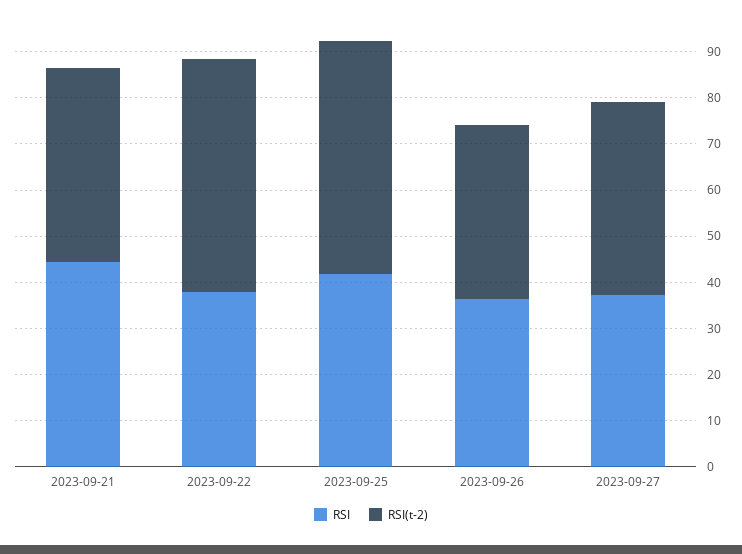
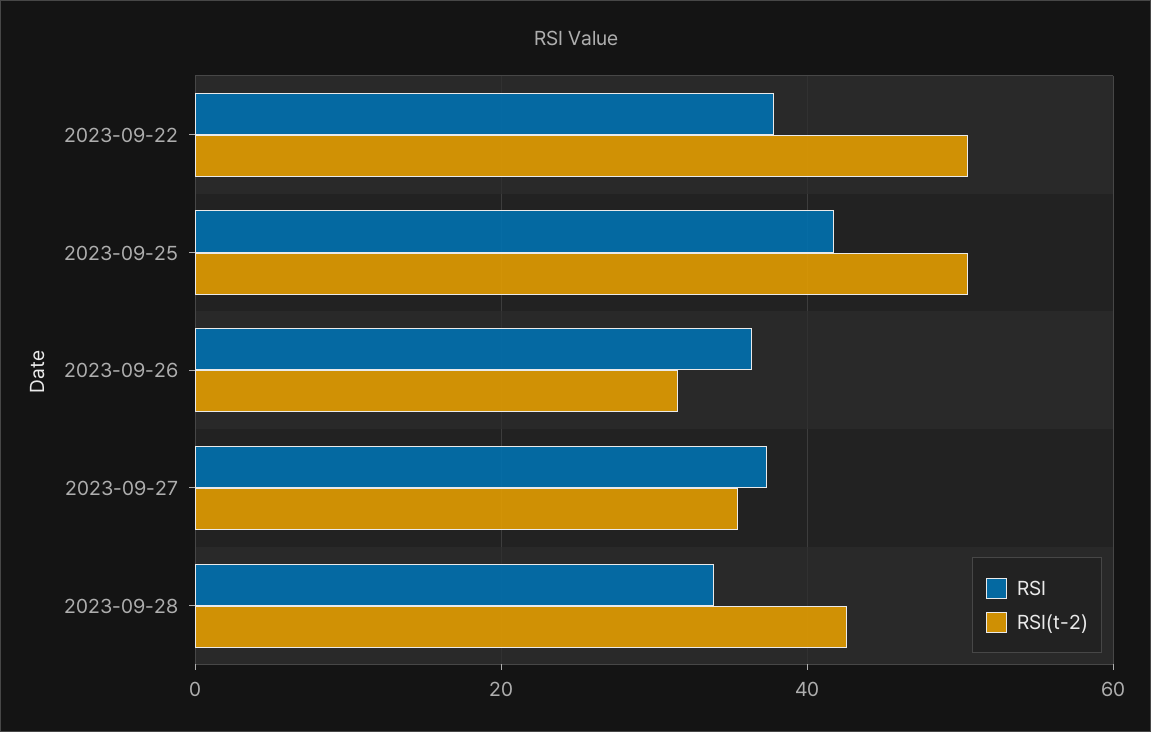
RSI, 2023-09-21: 44 -> none
RSI(t-2), 2023-09-21: 42 -> none
RSI(t-2), 2023-09-26: 38 -> 32
RSI(t-2), 2023-09-27: 42 -> 36
RSI, 2023-09-28: none -> 34
RSI(t-2), 2023-09-28: none -> 42

